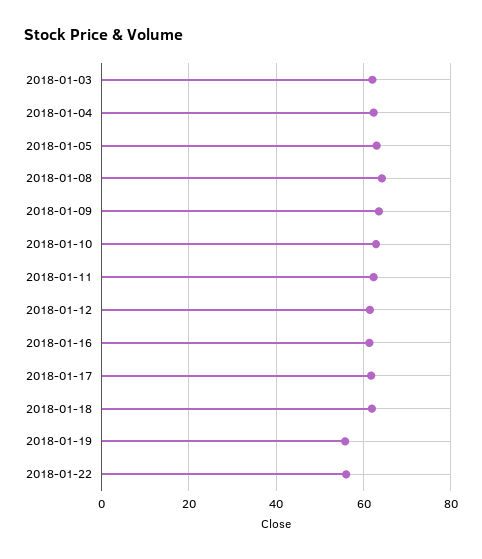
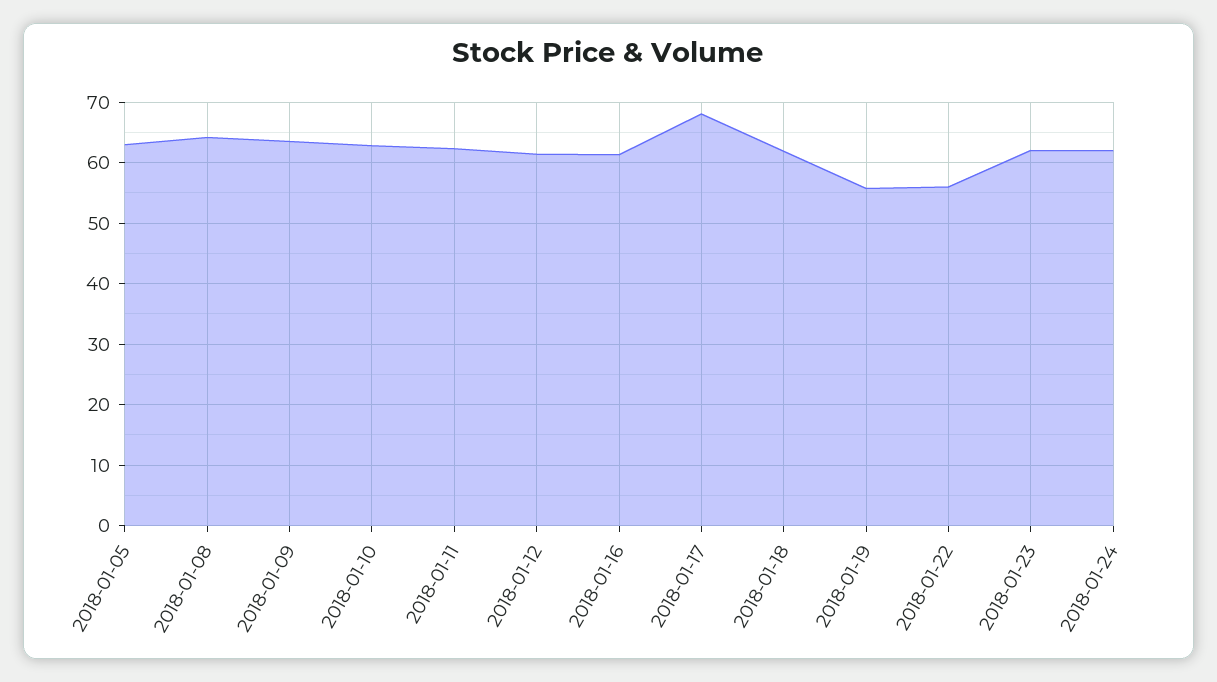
2018-01-03: 62 -> none
2018-01-04: 62 -> none
2018-01-17: 62 -> 68
2018-01-23: none -> 62
2018-01-24: none -> 62

